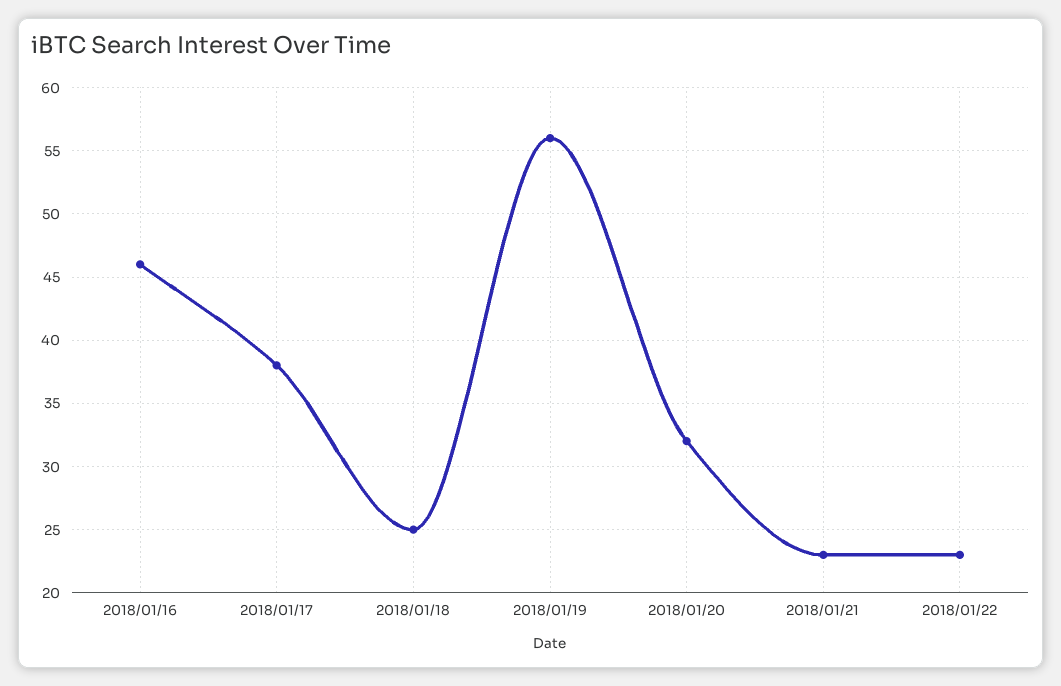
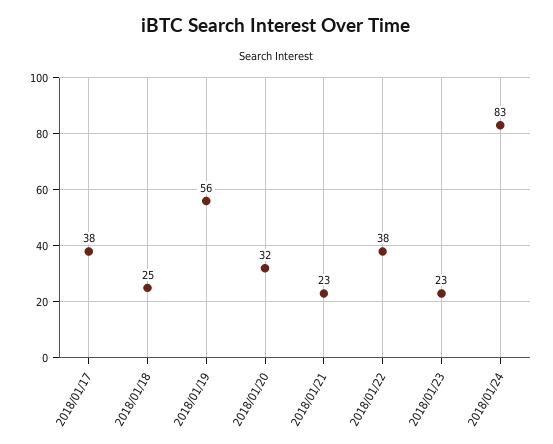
2018/01/16: 46 -> none
2018/01/22: 23 -> 38
2018/01/23: none -> 23
2018/01/24: none -> 83

